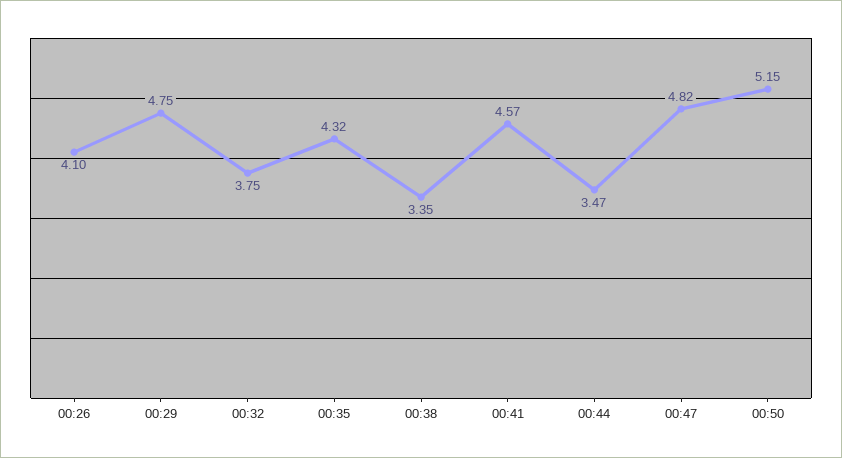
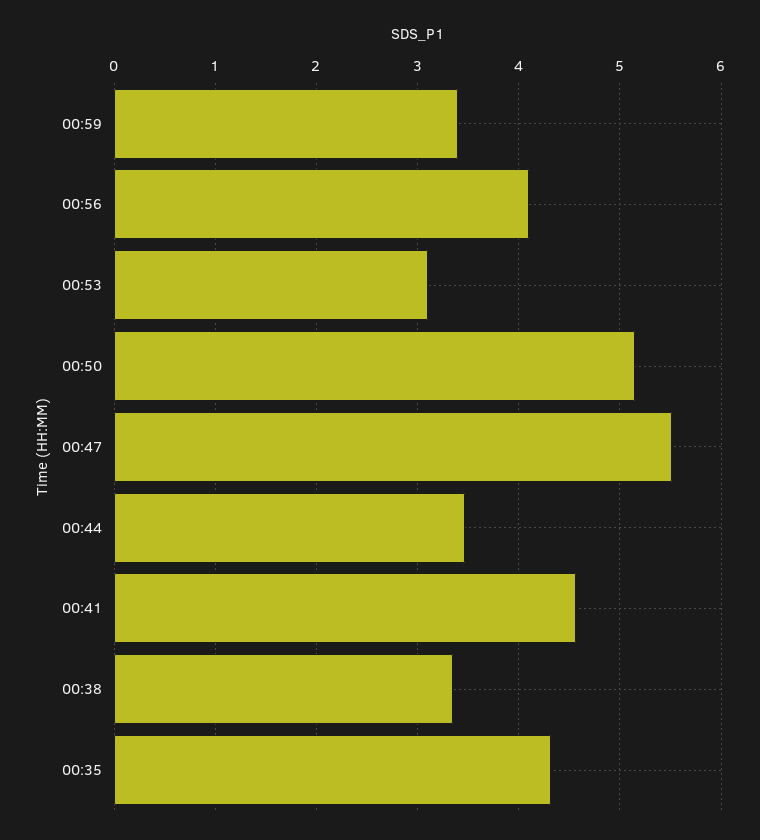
00:26: 4.1 -> none
00:29: 4.75 -> none
00:32: 3.75 -> none
00:47: 4.82 -> 5.5
00:59: none -> 3.4
00:56: none -> 4.1
00:53: none -> 3.1

